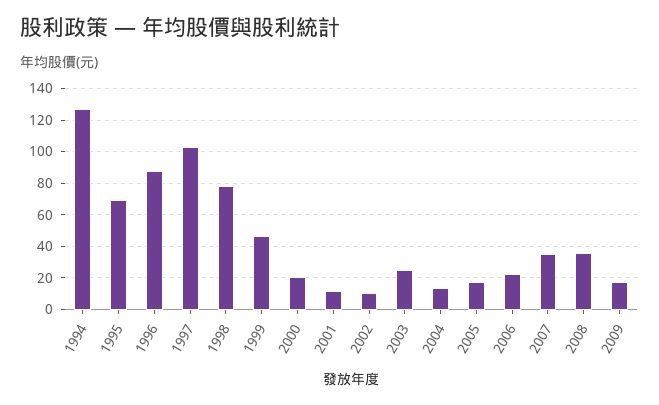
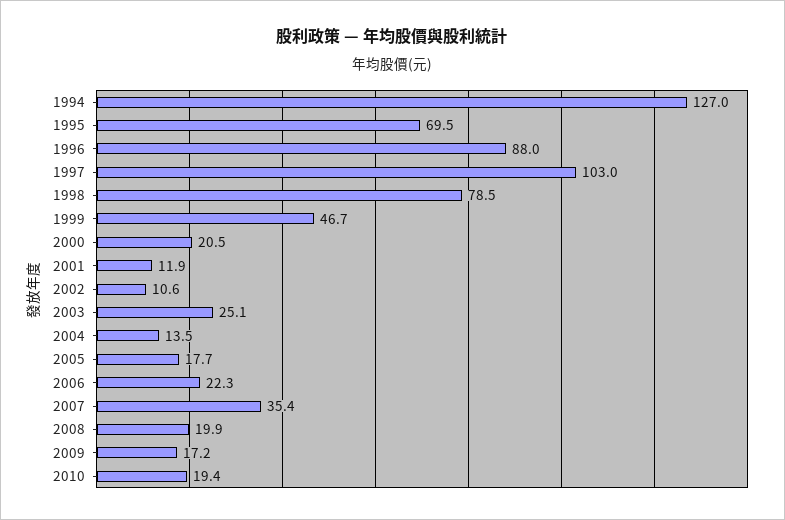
2008: 35 -> 19.9
2010: none -> 19.4

